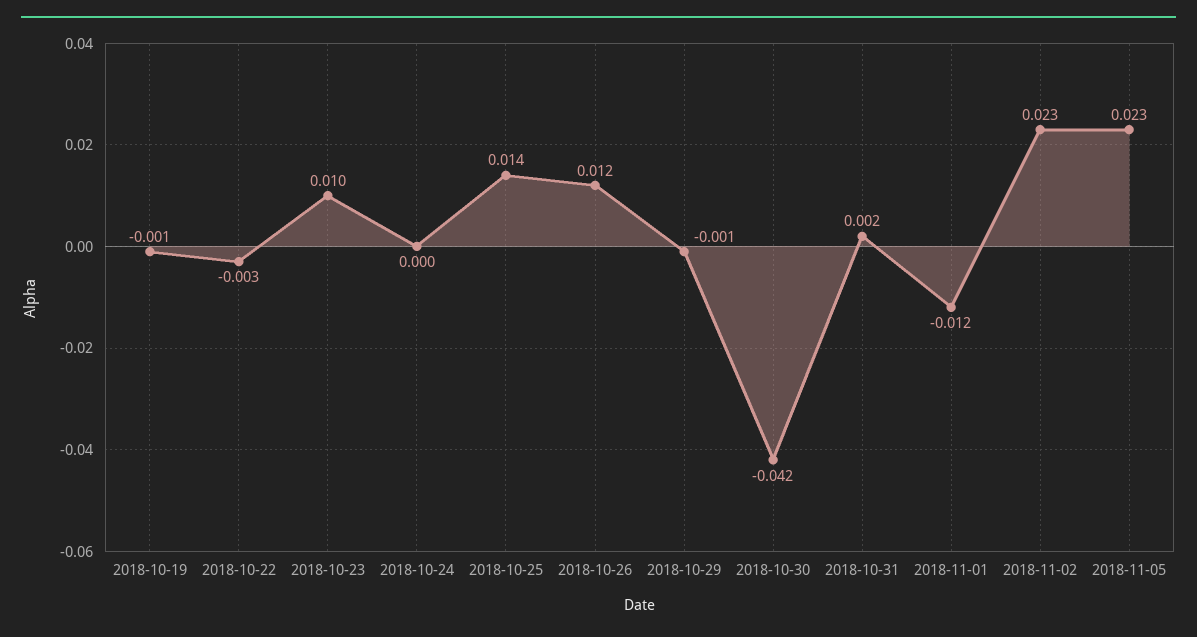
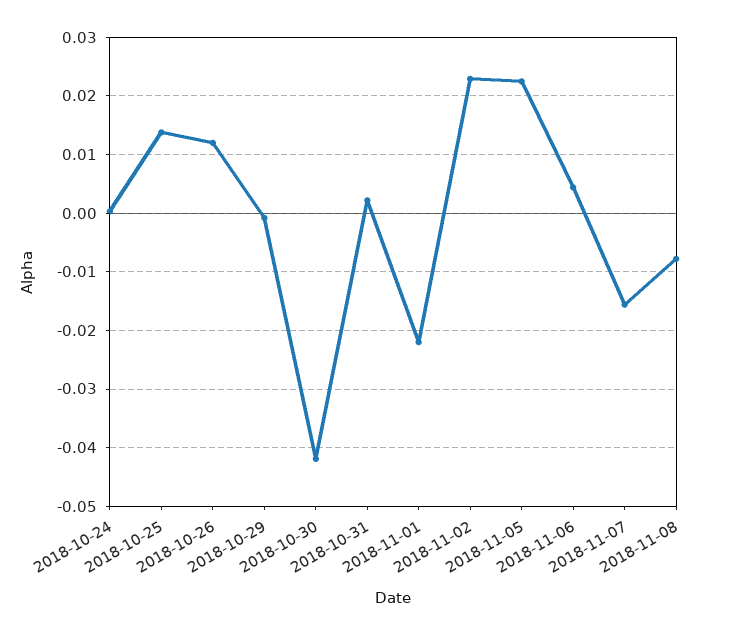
2018-10-19: -0.001 -> none
2018-10-22: -0.003 -> none
2018-10-23: 0.01 -> none
2018-11-01: -0.012 -> -0.022
2018-11-06: none -> 0.004
2018-11-07: none -> -0.016
2018-11-08: none -> -0.008

